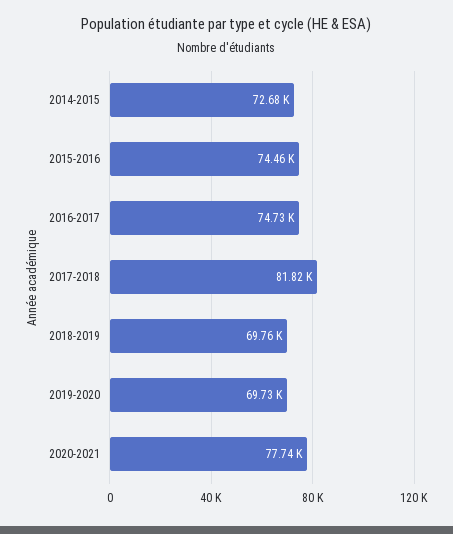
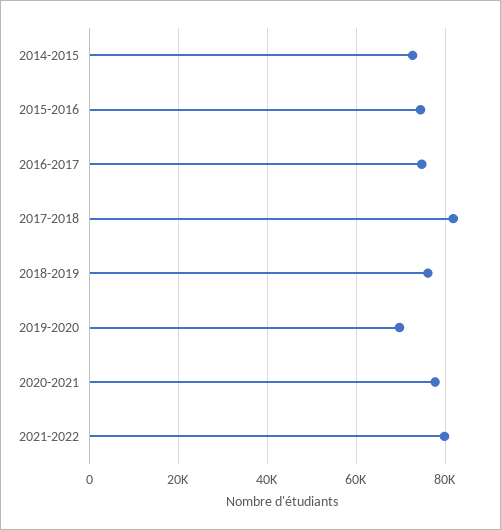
2018-2019: 69760 -> 76000
2021-2022: none -> 80000

